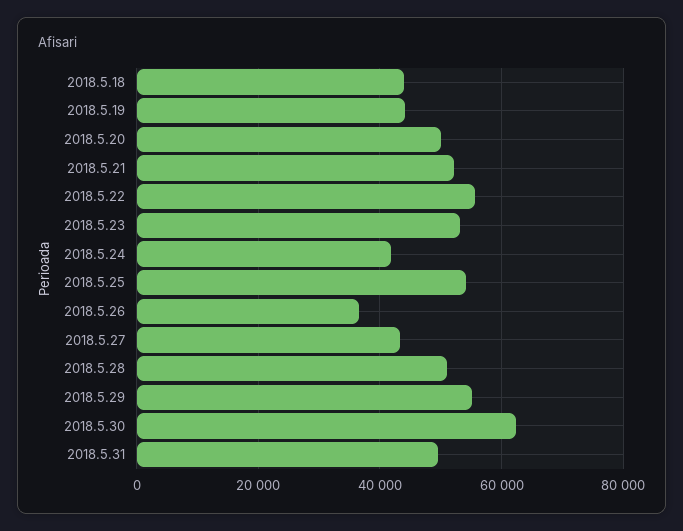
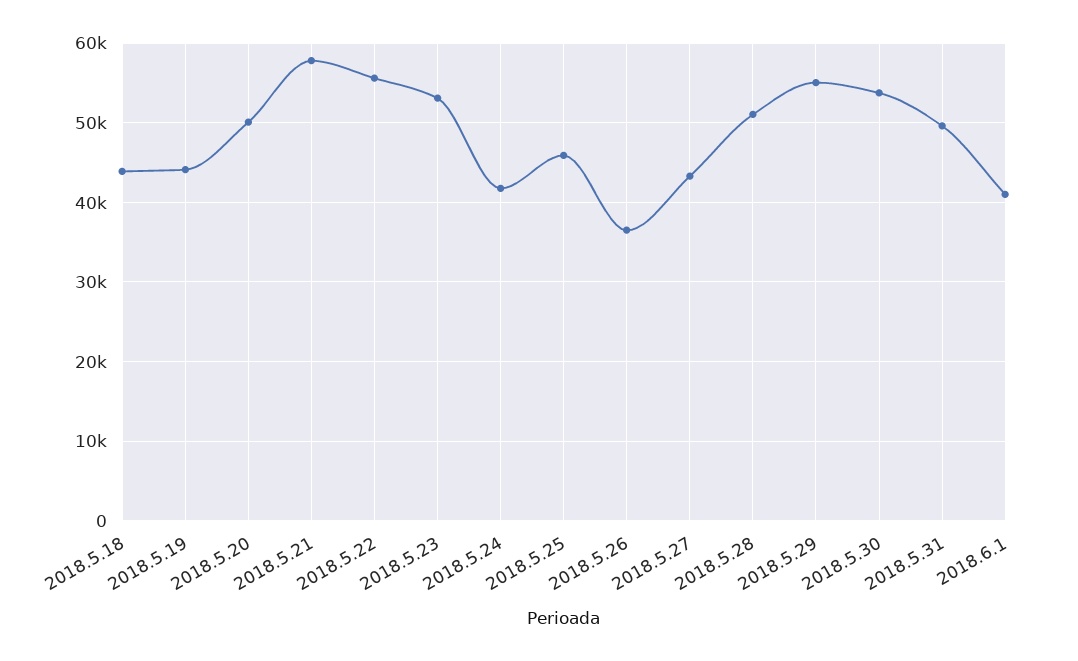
2018.5.21: 52000 -> 58000
2018.5.25: 54000 -> 46000
2018.5.30: 62000 -> 54000
2018.6.1: none -> 41000

